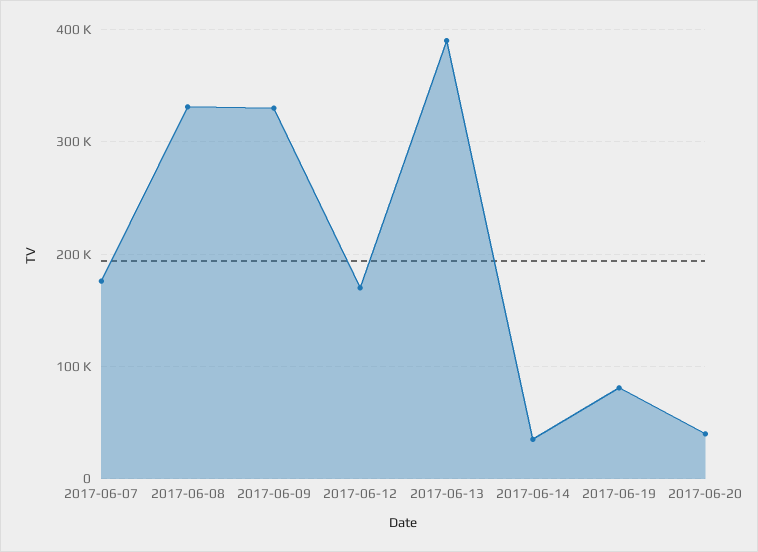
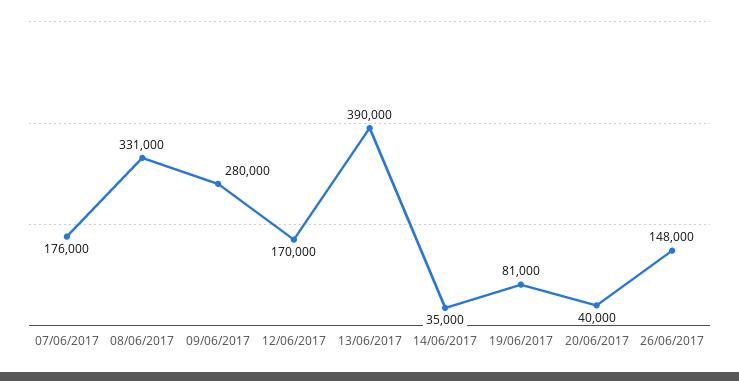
2017-06-09: 330000 -> 280000
26/06/2017: none -> 148000

